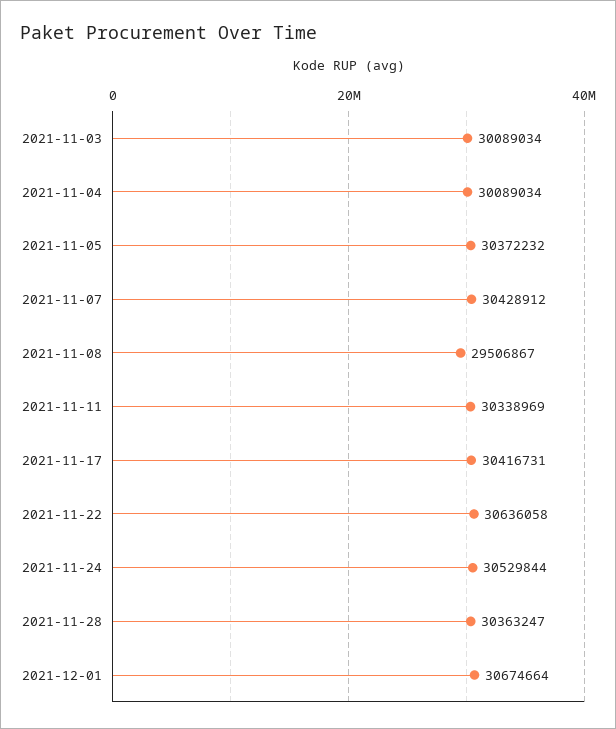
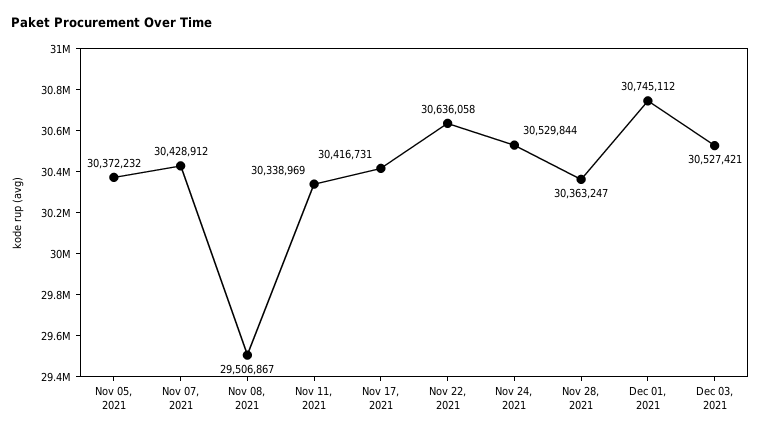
2021-11-03: 30089034 -> none
2021-11-04: 30089034 -> none
2021-12-01: 30674664 -> 30745112
Dec 03, 2021: none -> 30527421

